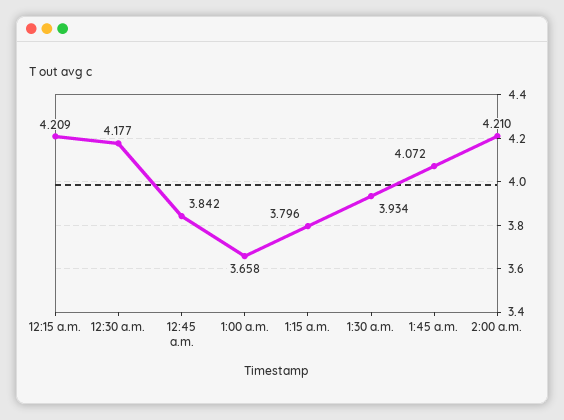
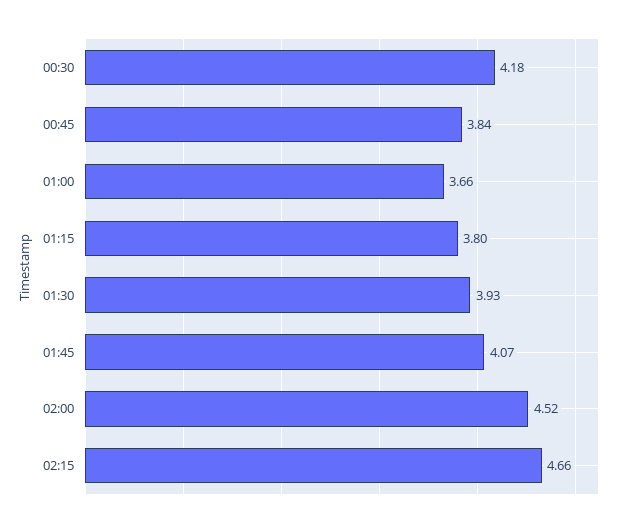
12:15 a.m.: 4.209 -> none
2:00 a.m.: 4.21 -> 4.52
02:15: none -> 4.66

